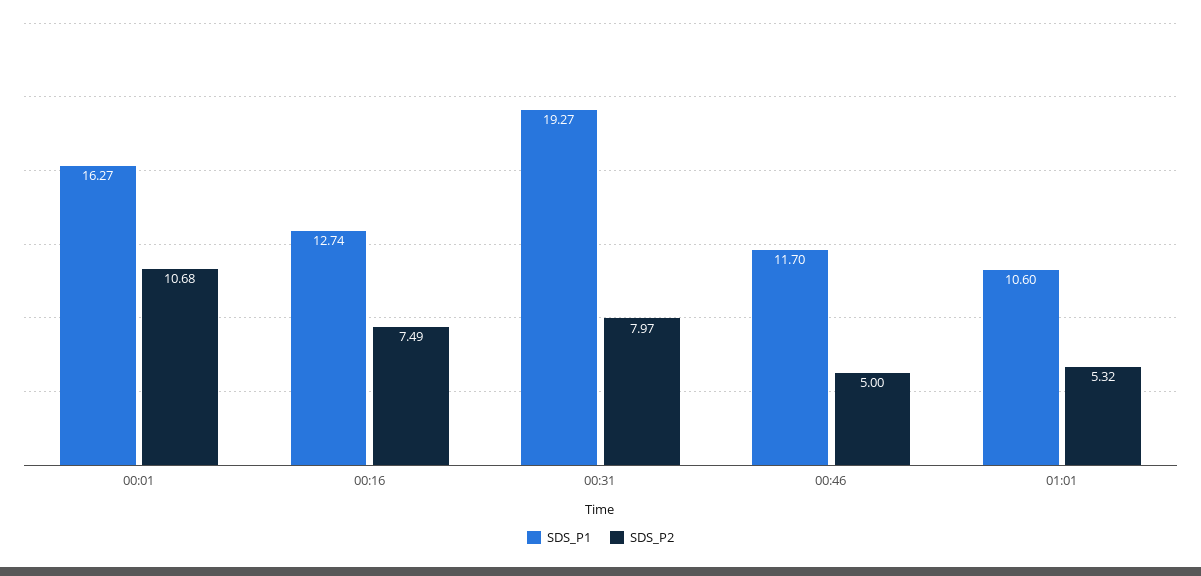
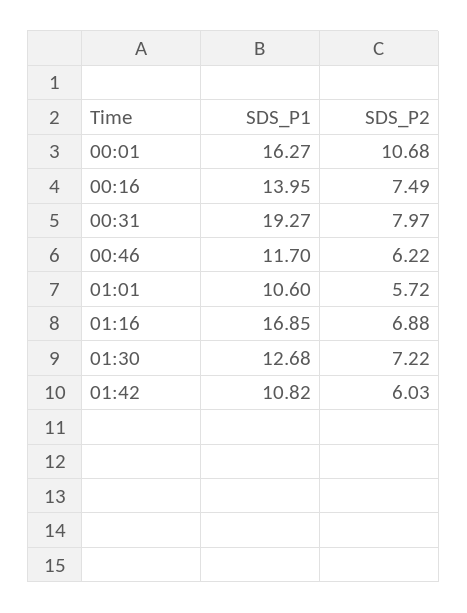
SDS_P1, 00:16: 12.74 -> 13.95
SDS_P2, 00:46: 5 -> 6.22
SDS_P2, 01:01: 5.32 -> 5.72
SDS_P1, 01:16: none -> 16.85
SDS_P2, 01:16: none -> 6.88
SDS_P1, 01:30: none -> 12.68
SDS_P2, 01:30: none -> 7.22
SDS_P1, 01:42: none -> 10.82
SDS_P2, 01:42: none -> 6.03

